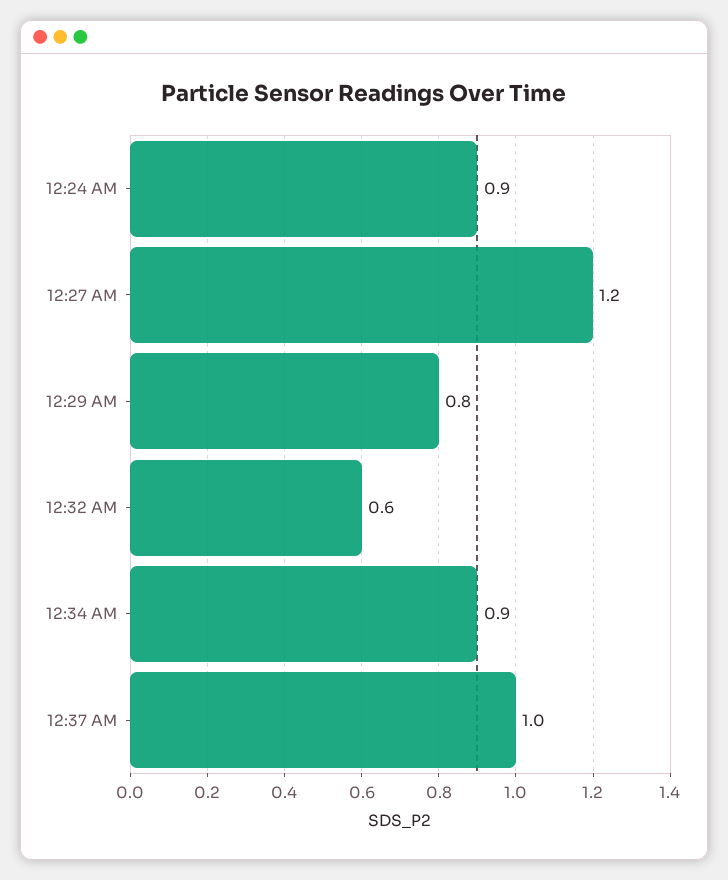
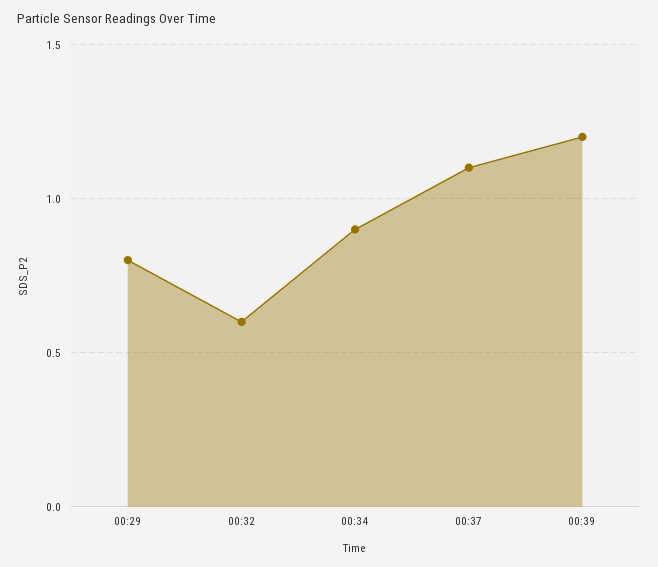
12:24 AM: 0.9 -> none
12:27 AM: 1.2 -> none
12:37 AM: 1 -> 1.1
00:39: none -> 1.2

